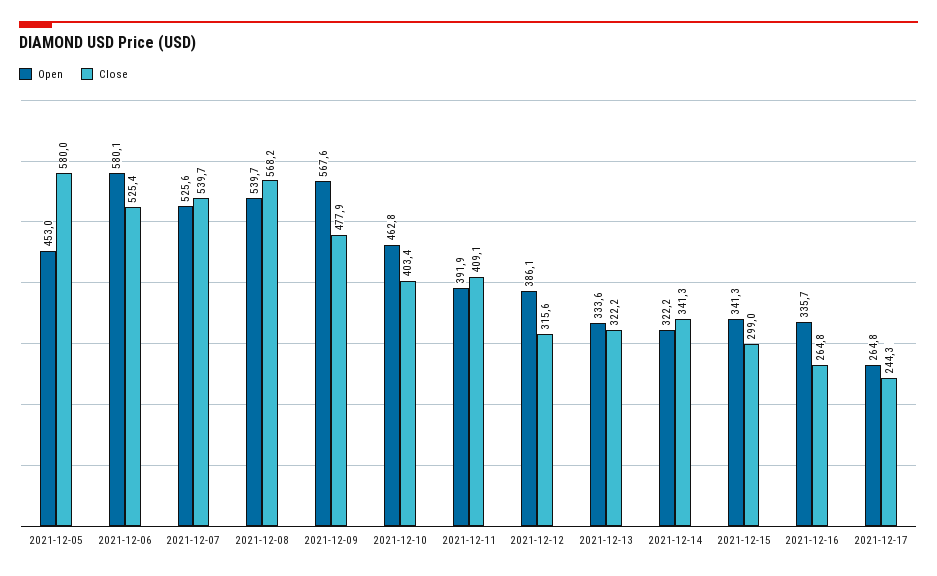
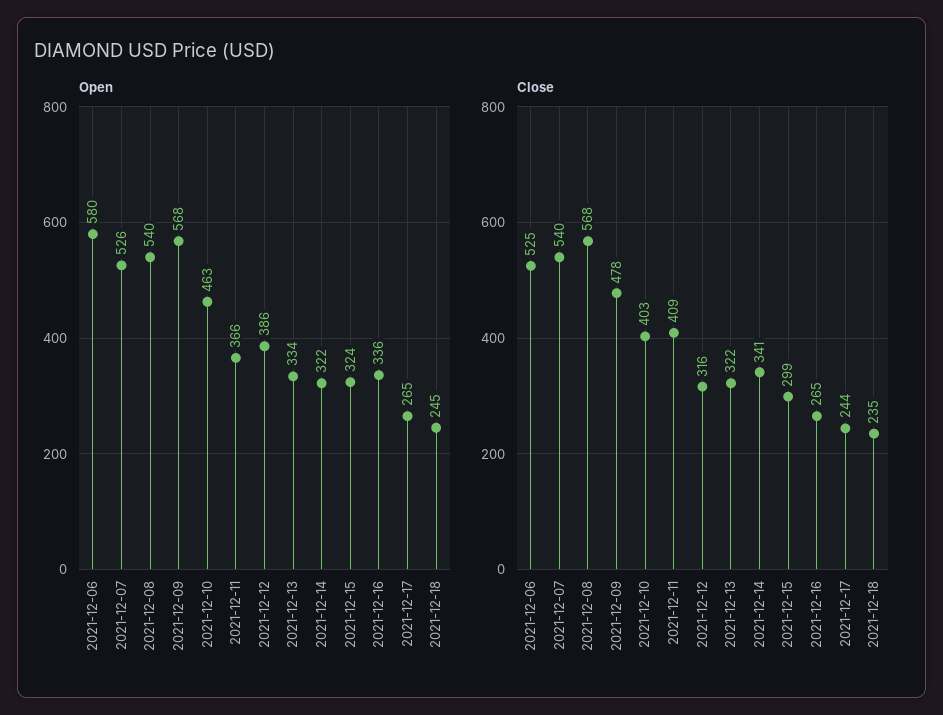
Open, 2021-12-05: 453 -> none
Close, 2021-12-05: 580 -> none
Open, 2021-12-11: 391.9 -> 366
Open, 2021-12-15: 341.3 -> 324
Open, 2021-12-18: none -> 245
Close, 2021-12-18: none -> 235

